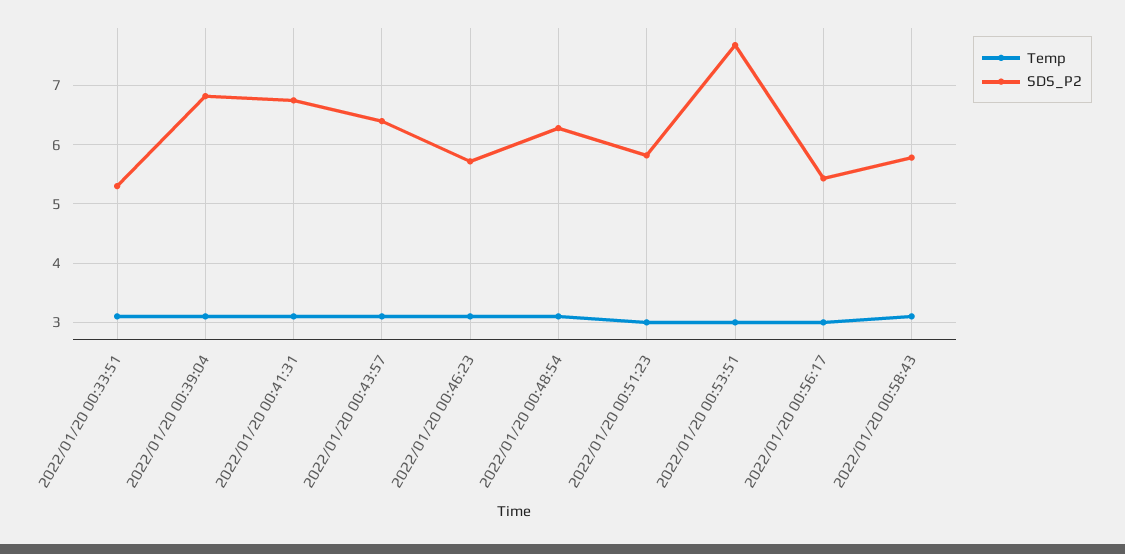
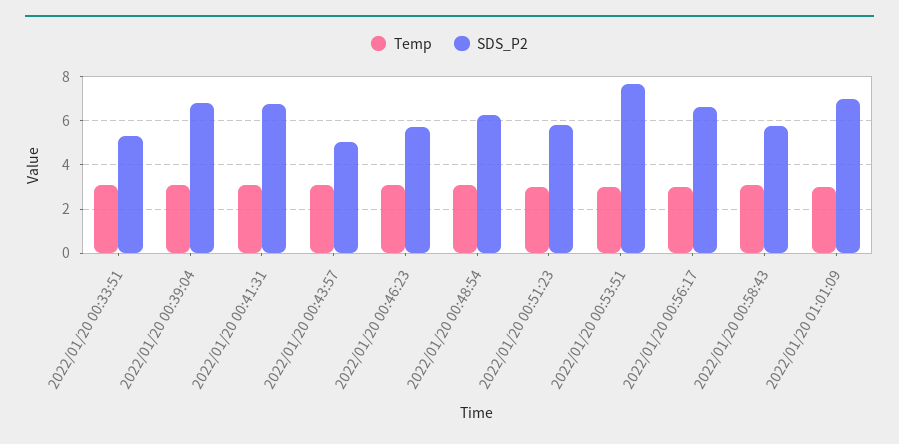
SDS_P2, 2022/01/20 00:43:57: 6.4 -> 5
SDS_P2, 2022/01/20 00:56:17: 5.4 -> 6.5
Temp, 2022/01/20 01:01:09: none -> 3
SDS_P2, 2022/01/20 01:01:09: none -> 7

